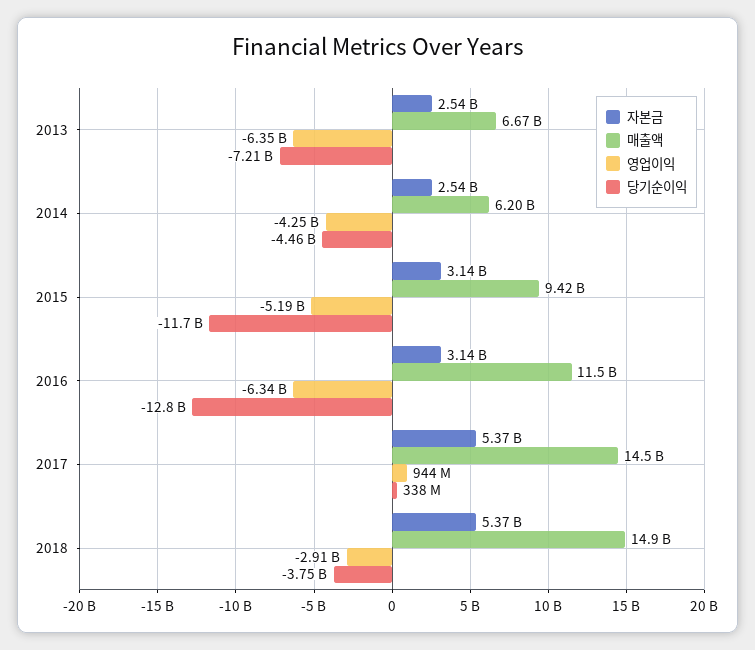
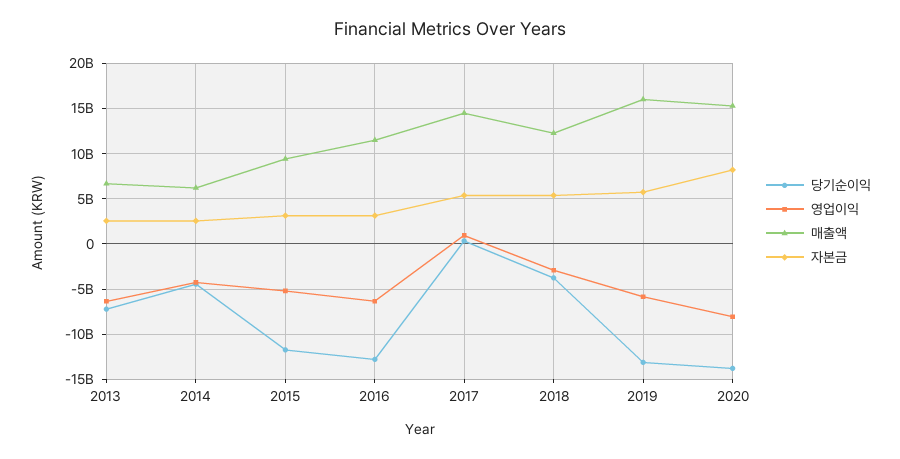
매출액, 2018: 14900000000 -> 12000000000
당기순이익, 2019: none -> -13000000000
영업이익, 2019: none -> -6000000000
매출액, 2019: none -> 16000000000
자본금, 2019: none -> 6000000000
당기순이익, 2020: none -> -14000000000
영업이익, 2020: none -> -8000000000
매출액, 2020: none -> 15000000000
자본금, 2020: none -> 8000000000

